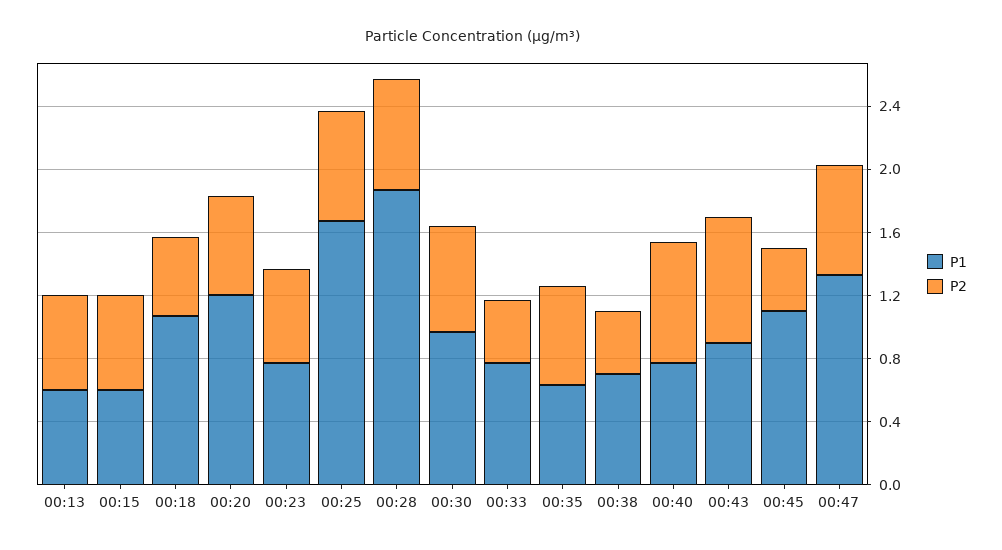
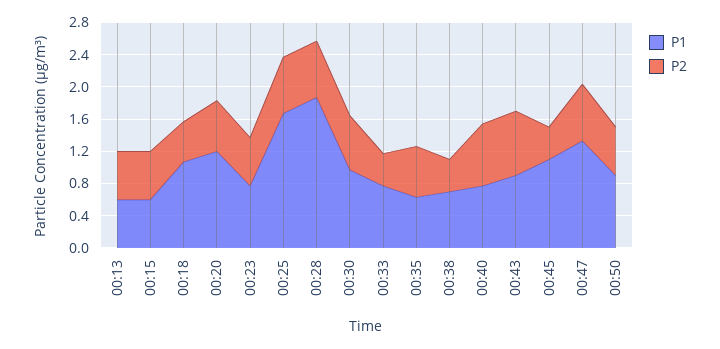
P1, 00:50: none -> 0.9
P2, 00:50: none -> 0.6

